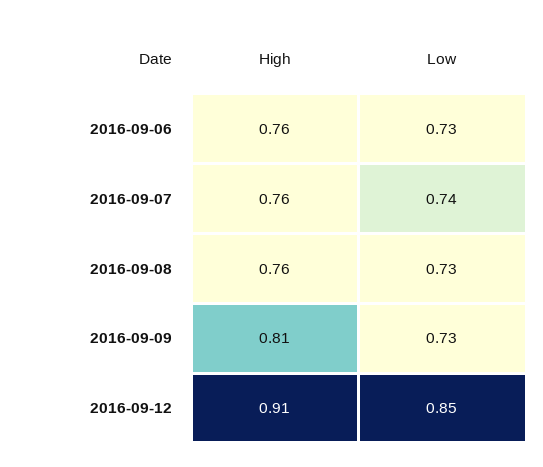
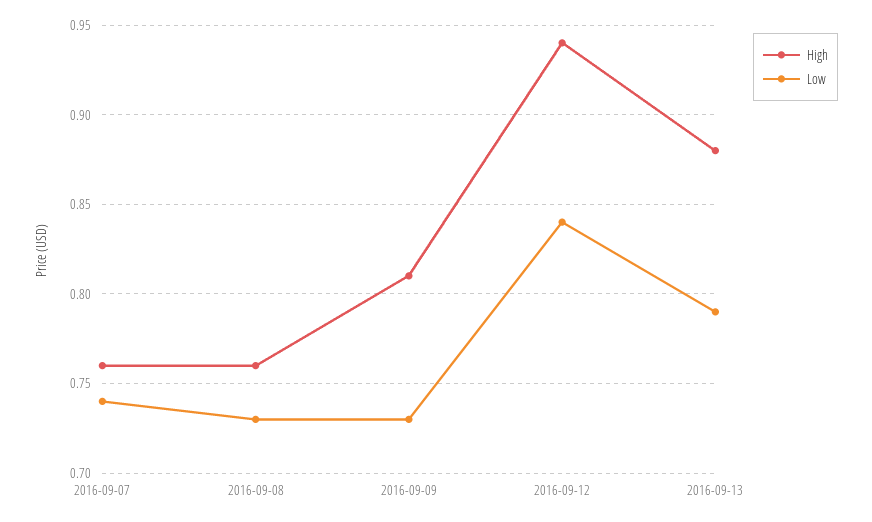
High, 2016-09-06: 0.76 -> none
Low, 2016-09-06: 0.73 -> none
High, 2016-09-12: 0.91 -> 0.94
Low, 2016-09-12: 0.85 -> 0.84
High, 2016-09-13: none -> 0.88
Low, 2016-09-13: none -> 0.79

